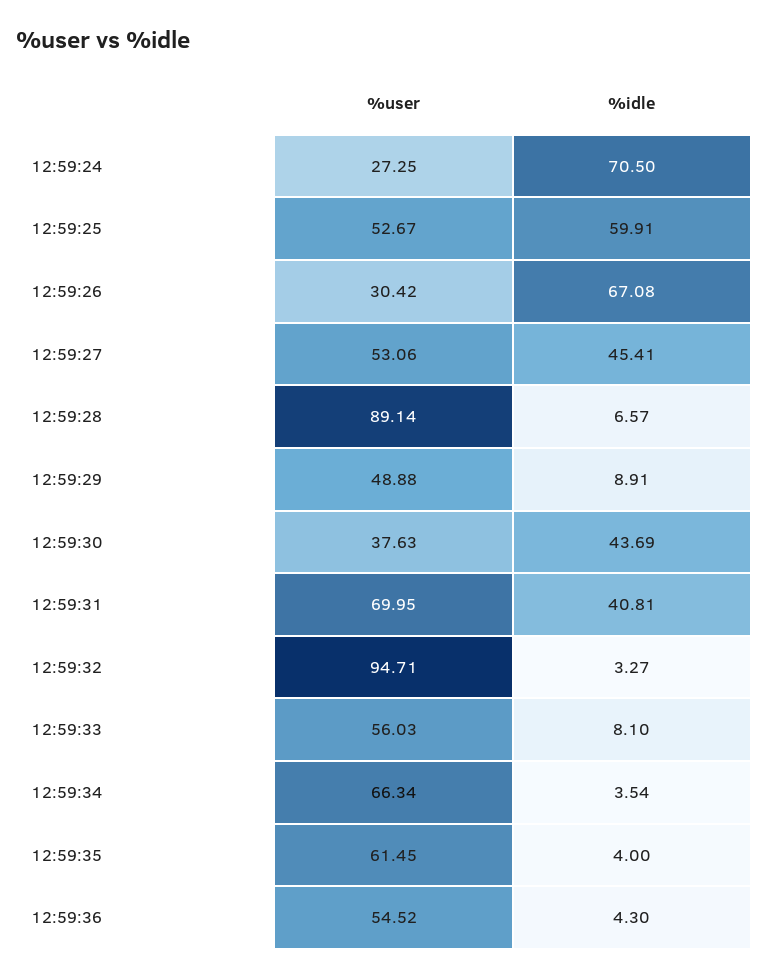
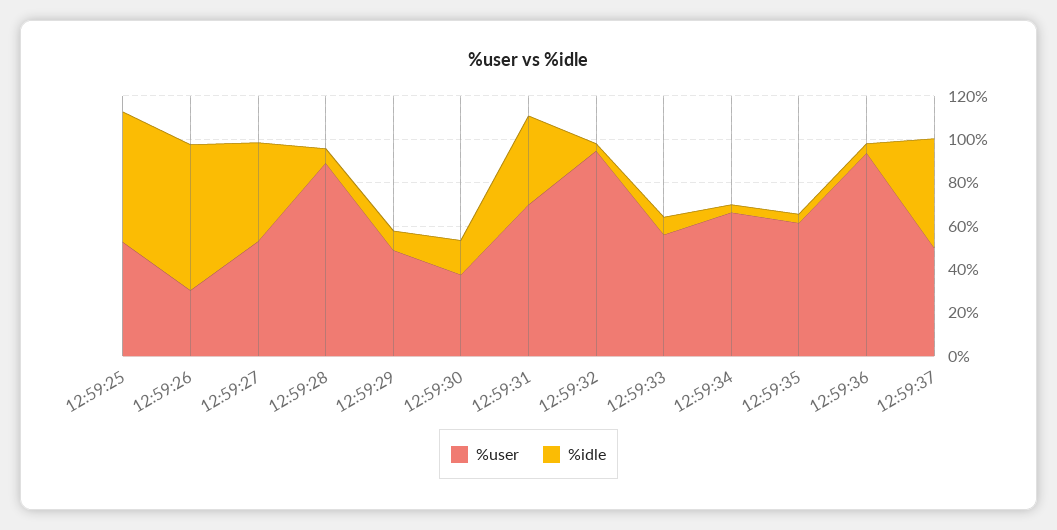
%user, 12:59:24: 27.25 -> none
%idle, 12:59:24: 70.5 -> none
%idle, 12:59:30: 43.69 -> 15
%user, 12:59:36: 54.52 -> 95
%user, 12:59:37: none -> 50
%idle, 12:59:37: none -> 50

